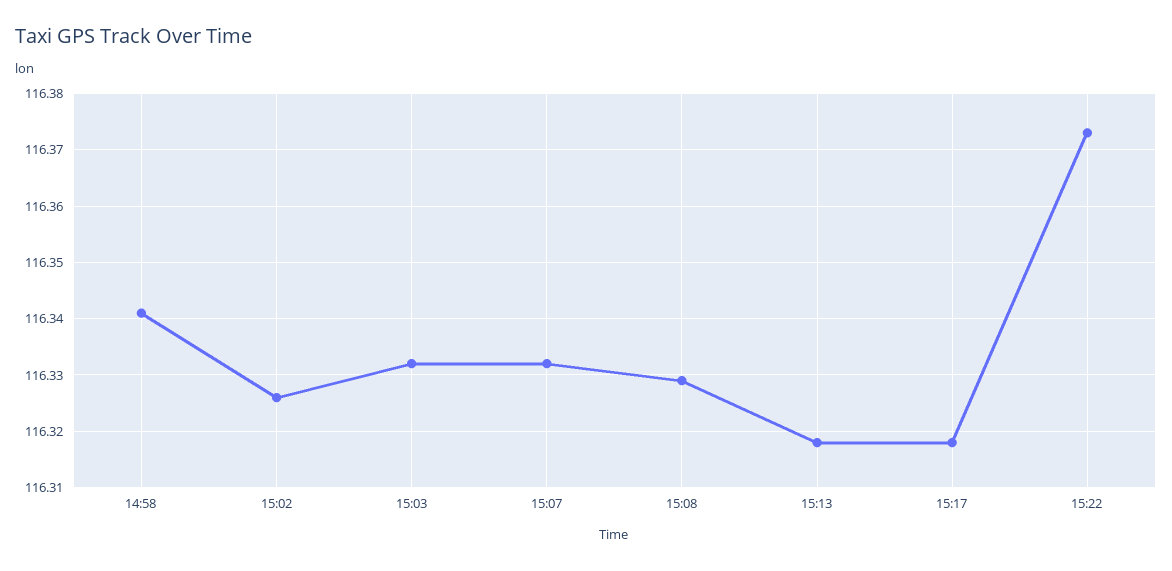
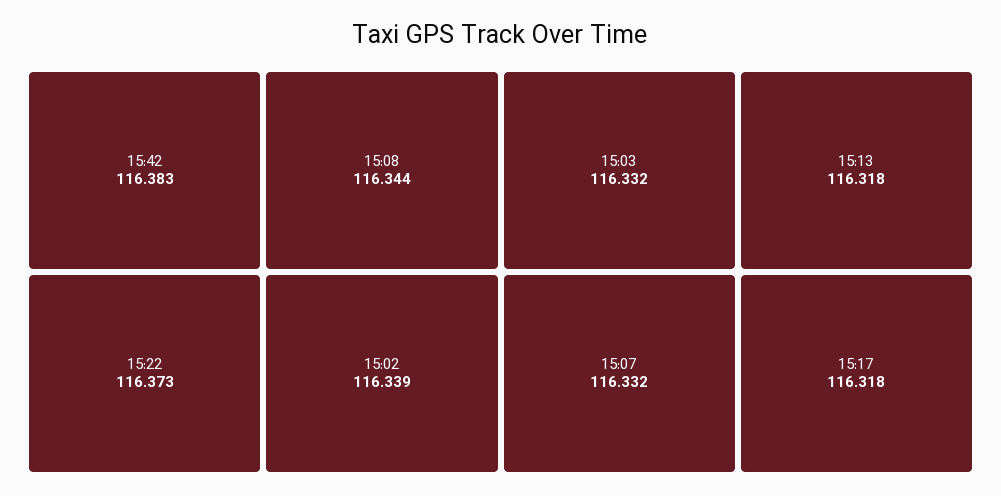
14:58: 116.34 -> none
15:02: 116.325 -> 116.339
15:08: 116.33 -> 116.344
15:42: none -> 116.383

